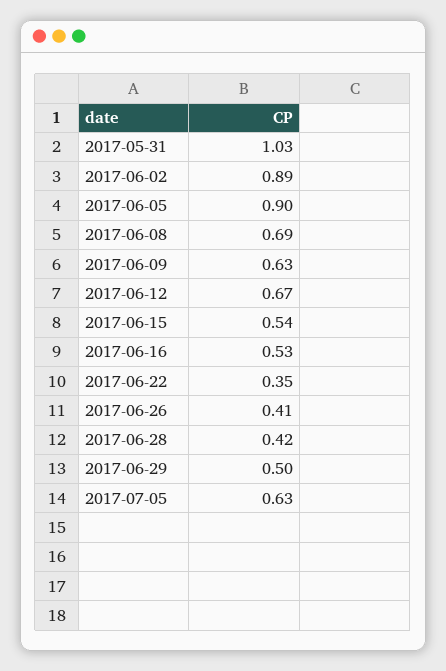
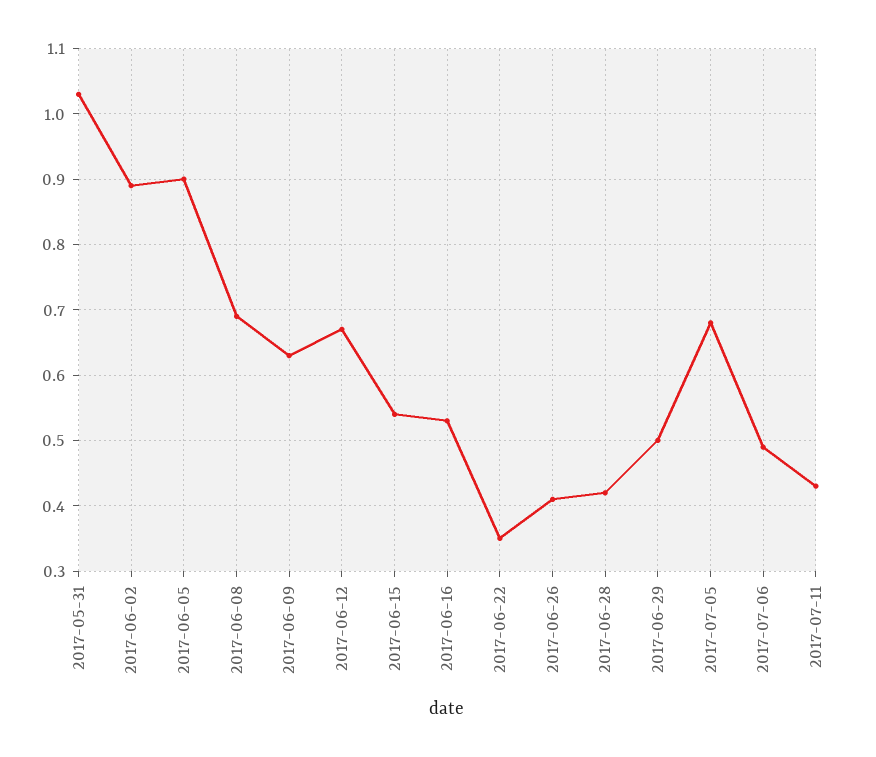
2017-07-05: 0.63 -> 0.68
2017-07-06: none -> 0.49
2017-07-11: none -> 0.43

